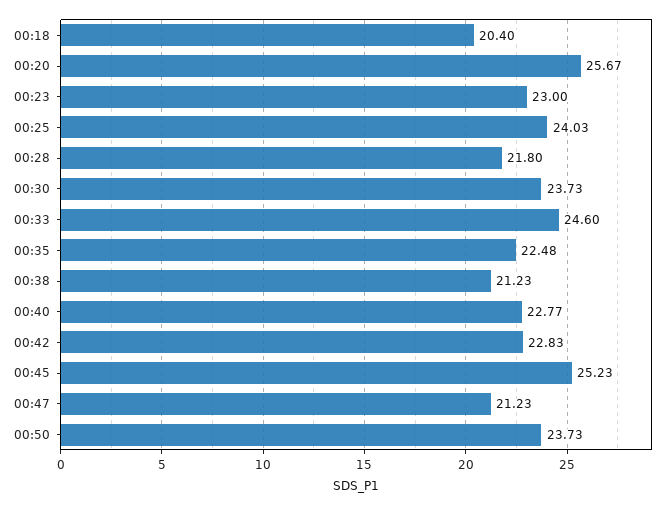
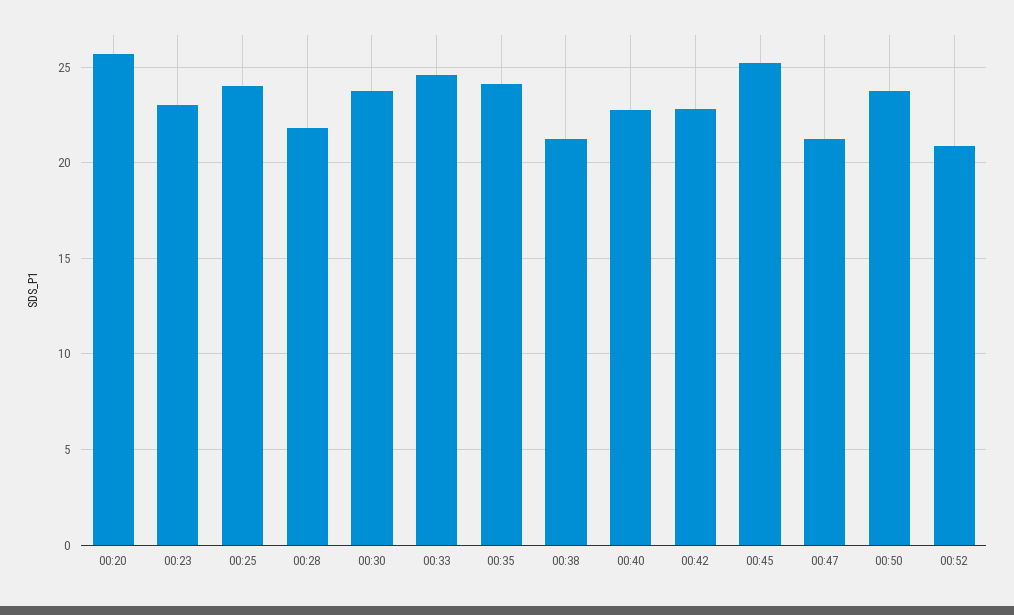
00:18: 20.4 -> none
00:35: 22.48 -> 24
00:52: none -> 21

